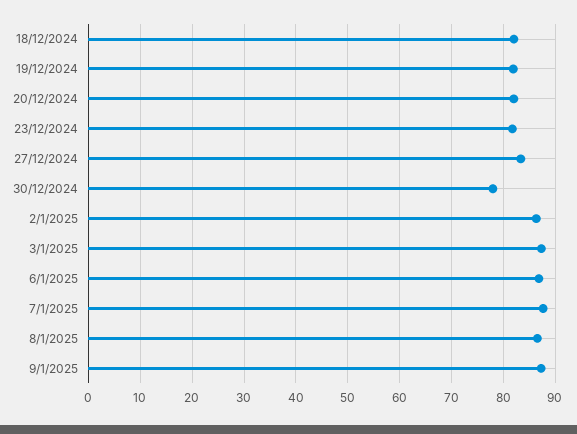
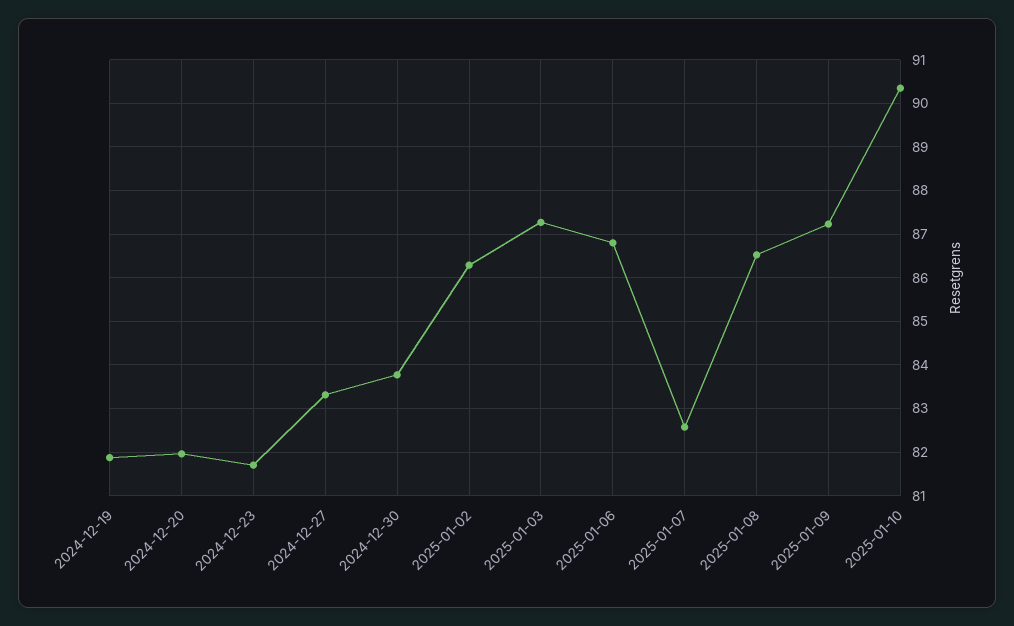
18/12/2024: 82 -> none
30/12/2024: 78 -> 83.8
7/1/2025: 88 -> 82.6
2025-01-10: none -> 90.4

